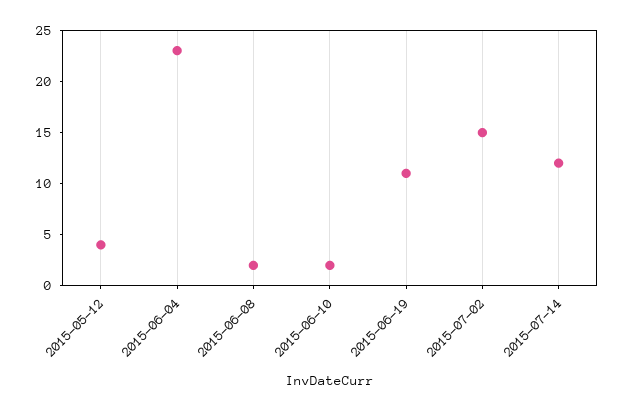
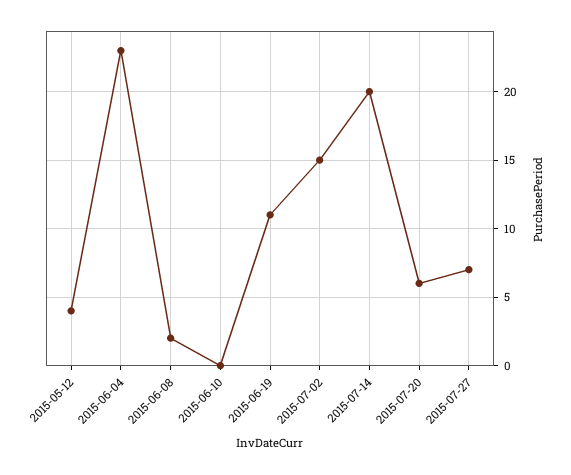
2015-06-10: 2 -> 0
2015-07-14: 12 -> 20
2015-07-20: none -> 6
2015-07-27: none -> 7

